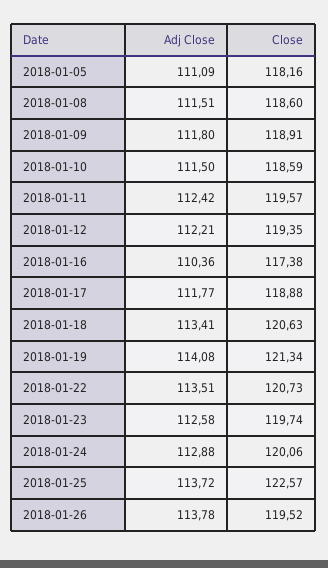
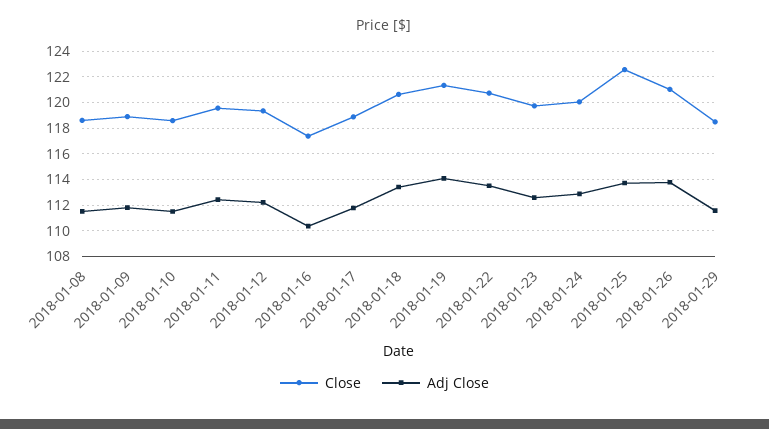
Adj Close, 2018-01-05: 111.09 -> none
Close, 2018-01-05: 118.16 -> none
Close, 2018-01-26: 119.52 -> 121
Close, 2018-01-29: none -> 118.5
Adj Close, 2018-01-29: none -> 111.5

